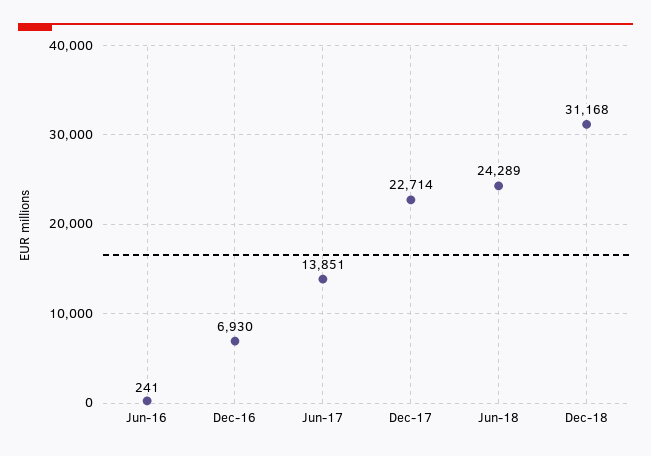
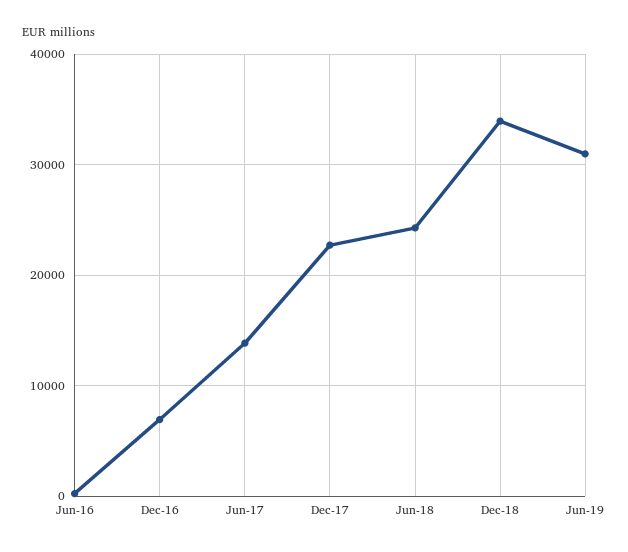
Dec-18: 31168 -> 34000
Jun-19: none -> 31000

